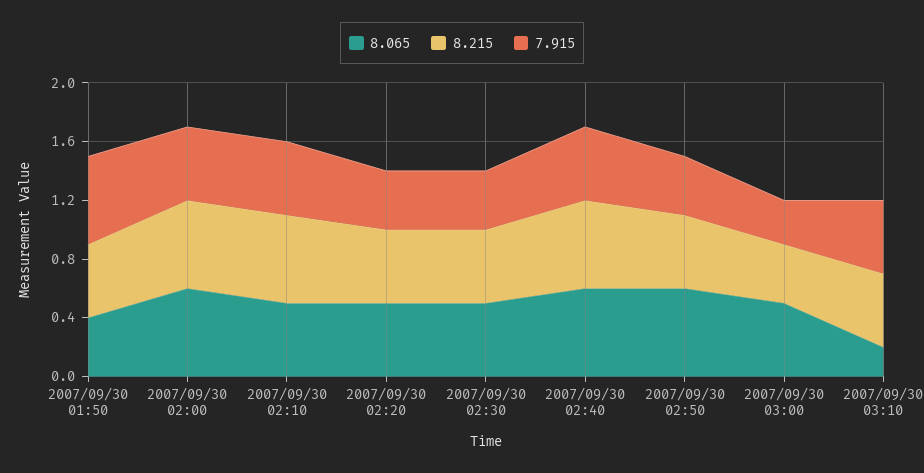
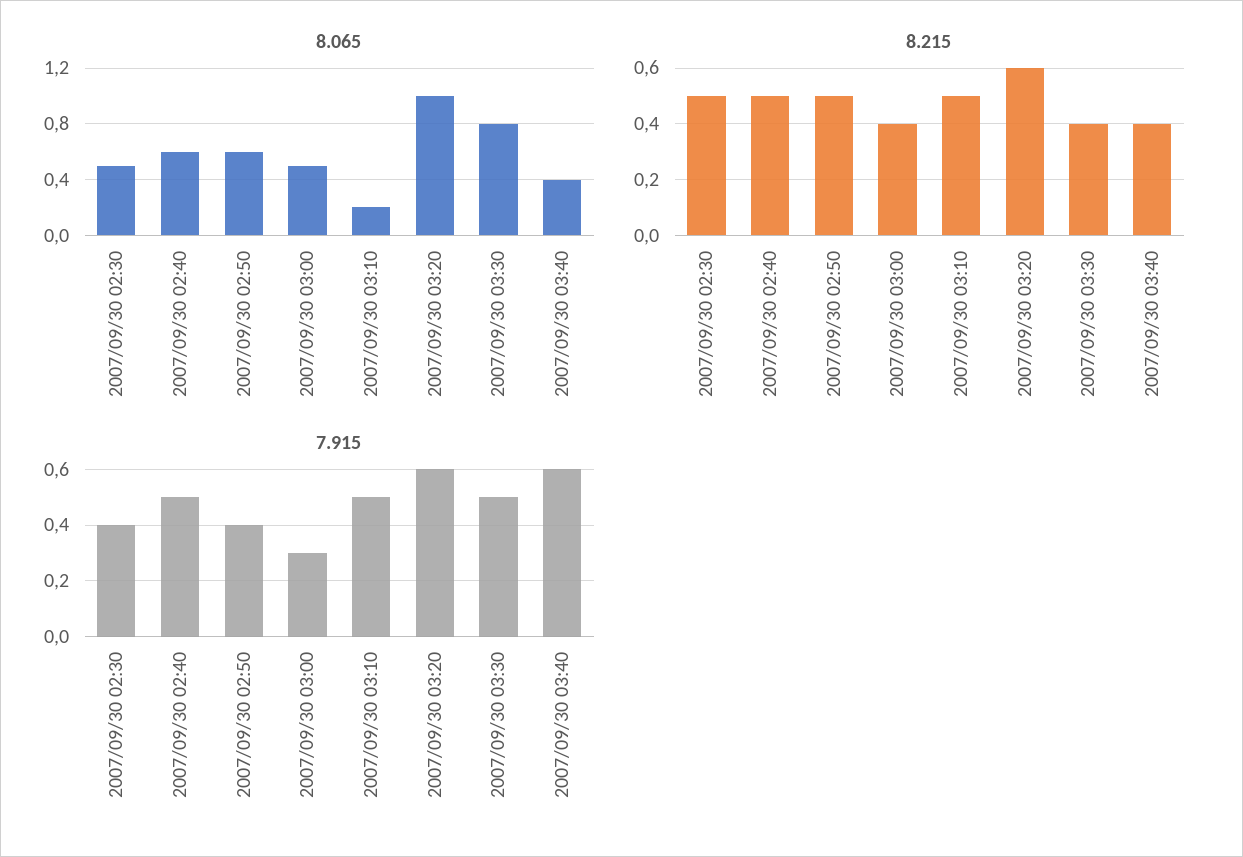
8.065, 2007/09/30 01:50: 0.4 -> none
8.215, 2007/09/30 01:50: 0.5 -> none
7.915, 2007/09/30 01:50: 0.6 -> none
8.065, 2007/09/30 02:00: 0.6 -> none
8.215, 2007/09/30 02:00: 0.6 -> none
7.915, 2007/09/30 02:00: 0.5 -> none
8.065, 2007/09/30 02:10: 0.5 -> none
8.215, 2007/09/30 02:10: 0.6 -> none
7.915, 2007/09/30 02:10: 0.5 -> none
8.065, 2007/09/30 02:20: 0.5 -> none
8.215, 2007/09/30 02:20: 0.5 -> none
7.915, 2007/09/30 02:20: 0.4 -> none
8.215, 2007/09/30 02:40: 0.6 -> 0.5
8.065, 2007/09/30 03:20: none -> 1
8.065, 2007/09/30 03:30: none -> 0.8
8.065, 2007/09/30 03:40: none -> 0.4
8.215, 2007/09/30 03:20: none -> 0.6
8.215, 2007/09/30 03:30: none -> 0.4
8.215, 2007/09/30 03:40: none -> 0.4
7.915, 2007/09/30 03:20: none -> 0.6
7.915, 2007/09/30 03:30: none -> 0.5
7.915, 2007/09/30 03:40: none -> 0.6

